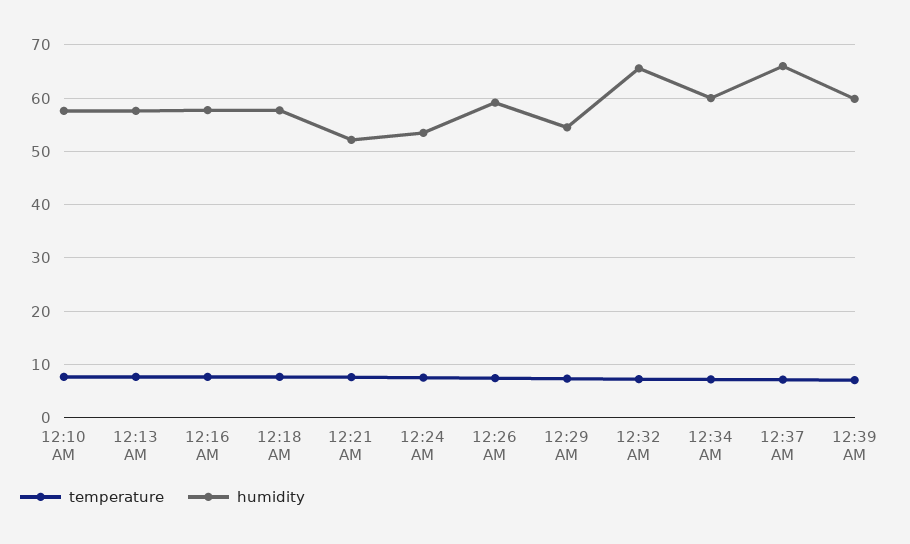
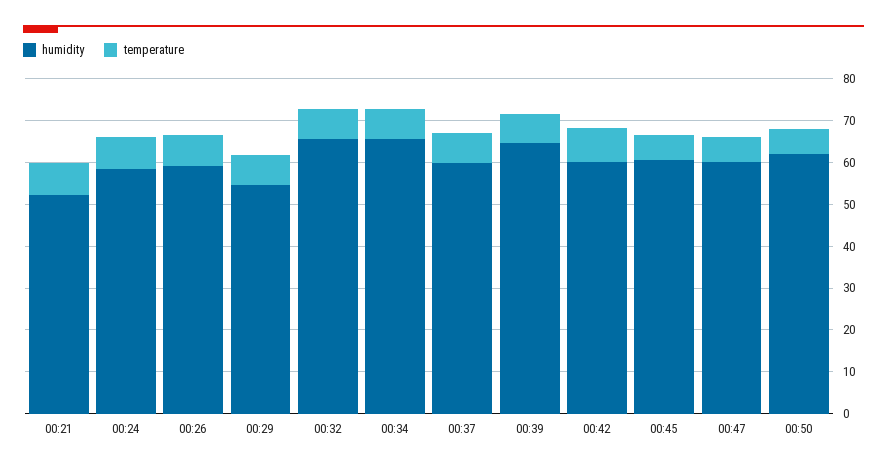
temperature, 12:10 AM: 8 -> none
humidity, 12:10 AM: 58 -> none
temperature, 12:13 AM: 8 -> none
humidity, 12:13 AM: 58 -> none
temperature, 12:16 AM: 8 -> none
humidity, 12:16 AM: 58 -> none
temperature, 12:18 AM: 8 -> none
humidity, 12:18 AM: 58 -> none
humidity, 12:24 AM: 54 -> 58
humidity, 12:34 AM: 60 -> 66
humidity, 12:37 AM: 66 -> 60
humidity, 12:39 AM: 60 -> 64
humidity, 00:42: none -> 60
temperature, 00:42: none -> 8
humidity, 00:45: none -> 60
temperature, 00:45: none -> 6
humidity, 00:47: none -> 60
temperature, 00:47: none -> 6
humidity, 00:50: none -> 62
temperature, 00:50: none -> 6

